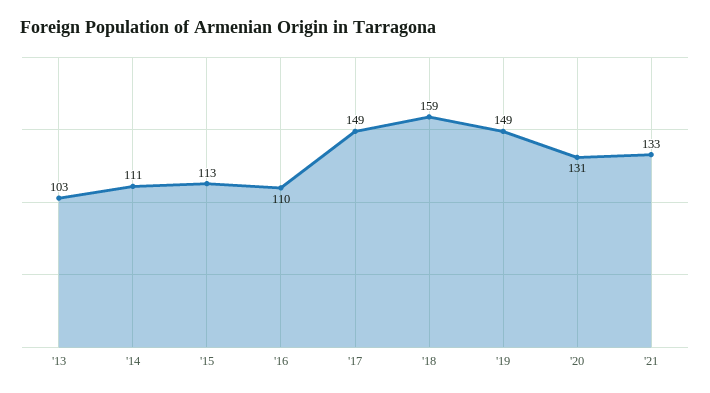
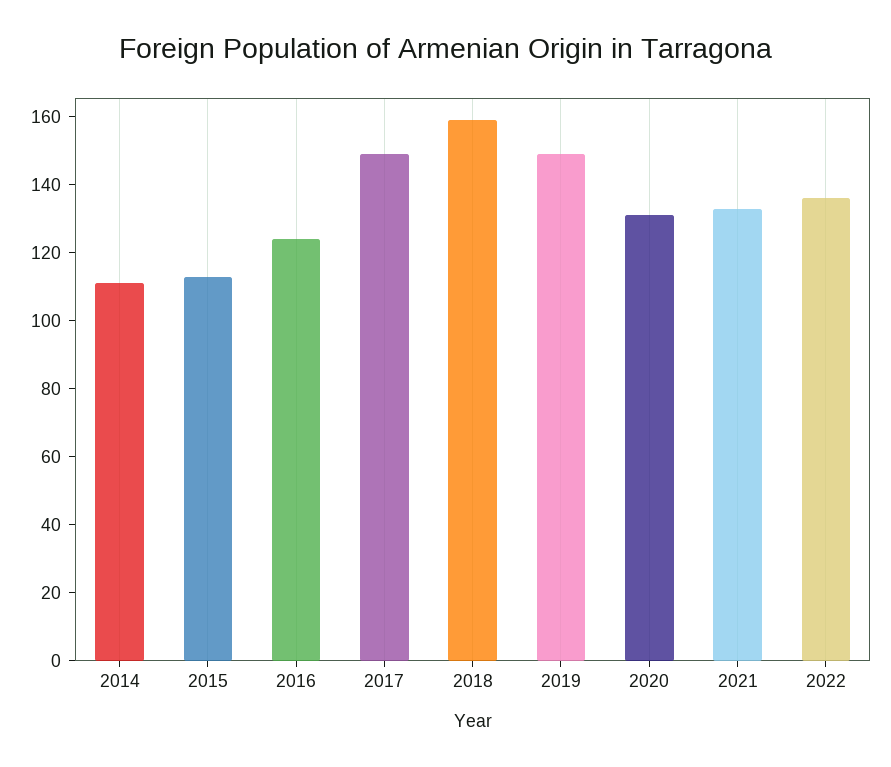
'13: 103 -> none
'16: 110 -> 125
2022: none -> 135

